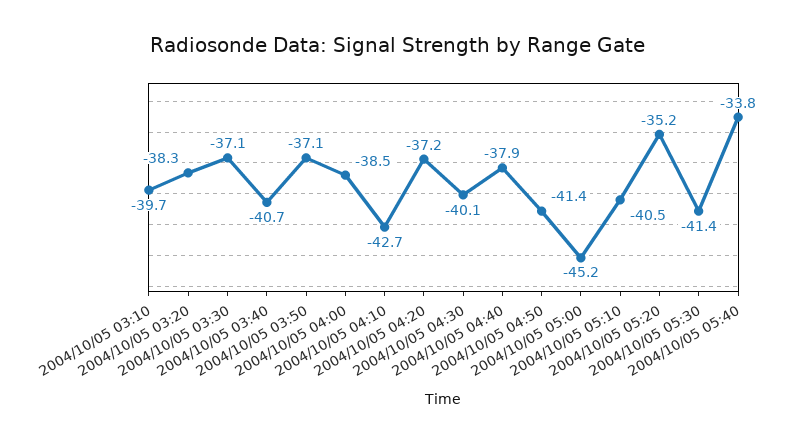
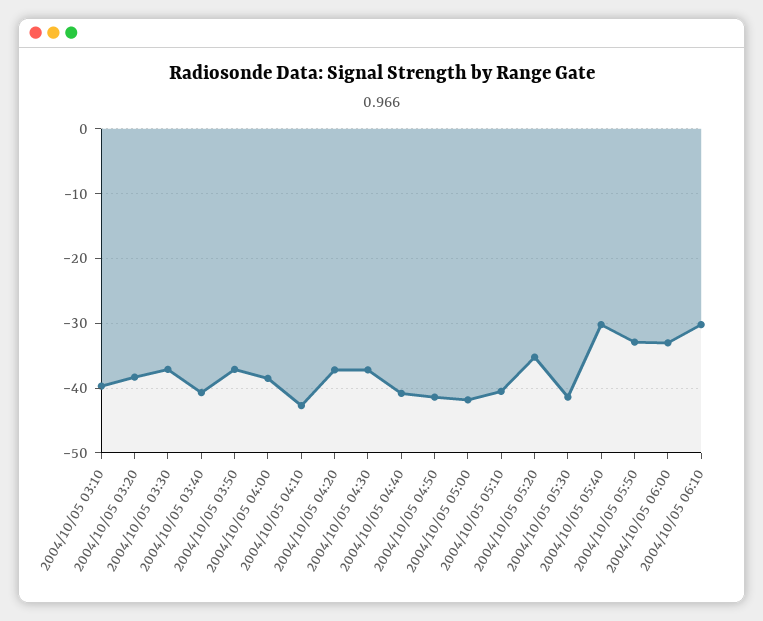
2004/10/05 04:30: -40.1 -> -37
2004/10/05 04:40: -37.9 -> -41
2004/10/05 05:00: -45.2 -> -42
2004/10/05 05:40: -33.8 -> -30
2004/10/05 05:50: none -> -33
2004/10/05 06:00: none -> -33
2004/10/05 06:10: none -> -30

